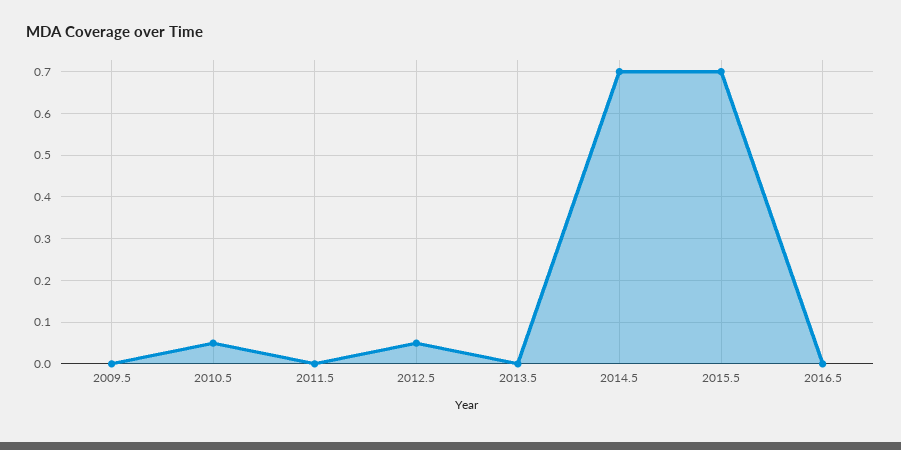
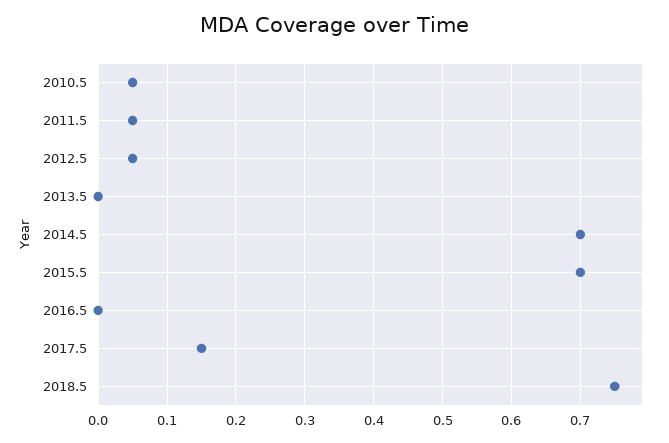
2009.5: 0 -> none
2011.5: 0 -> 0.05
2017.5: none -> 0.15
2018.5: none -> 0.75

